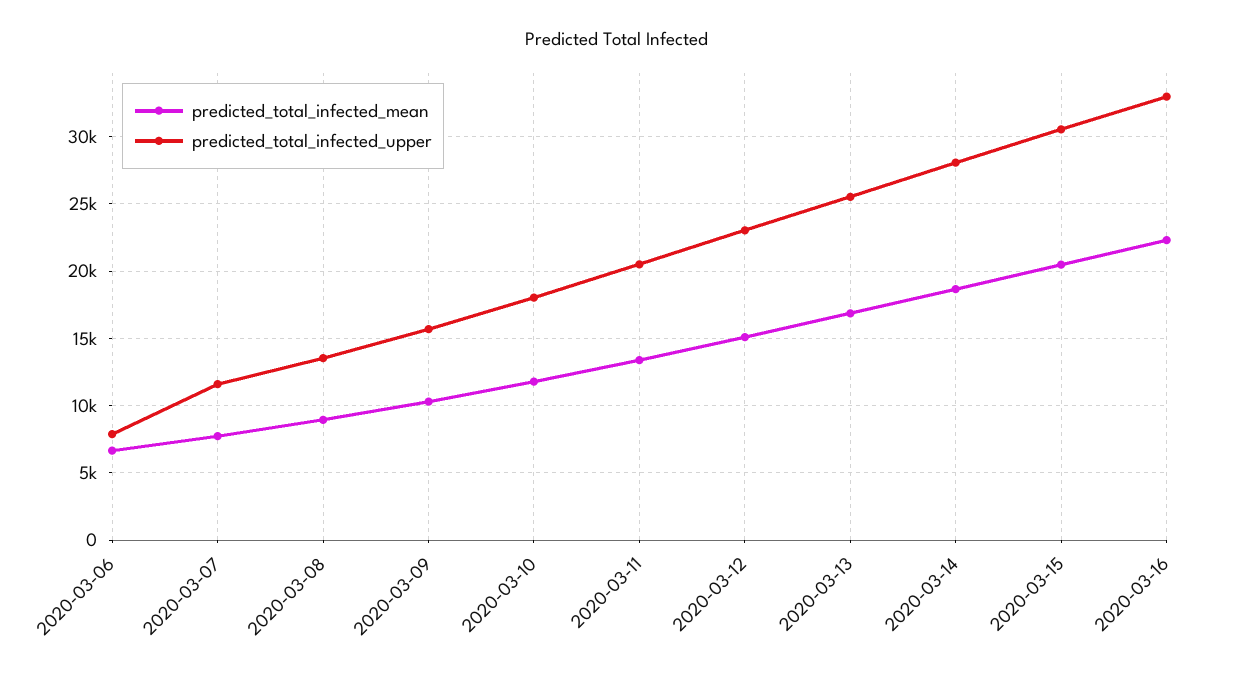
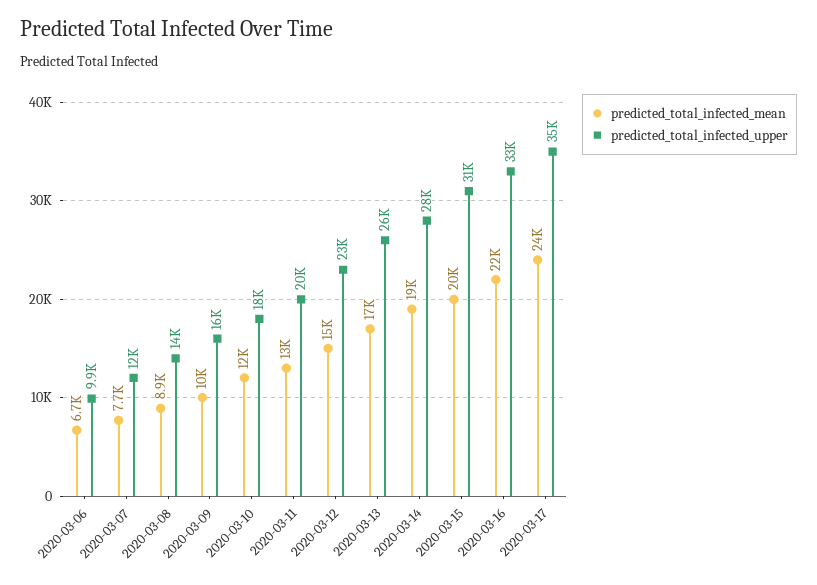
predicted_total_infected_upper, 2020-03-06: 8000 -> 9900
predicted_total_infected_mean, 2020-03-17: none -> 24000
predicted_total_infected_upper, 2020-03-17: none -> 35000

